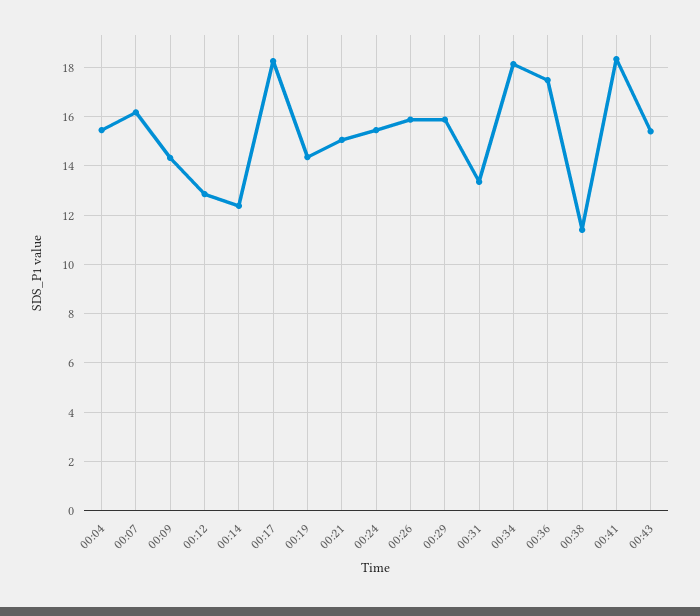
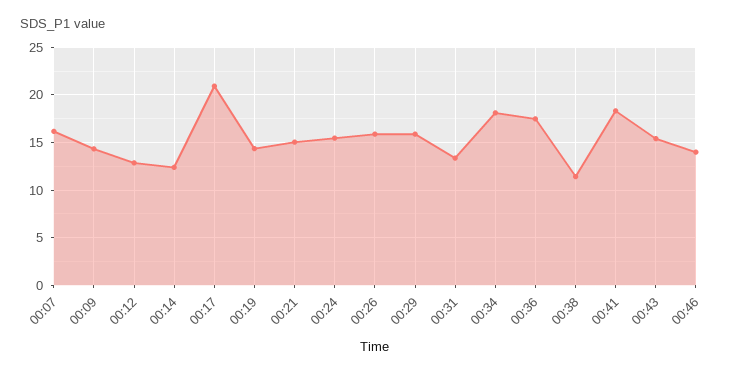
00:04: 15.5 -> none
00:17: 18.25 -> 21
00:46: none -> 14

